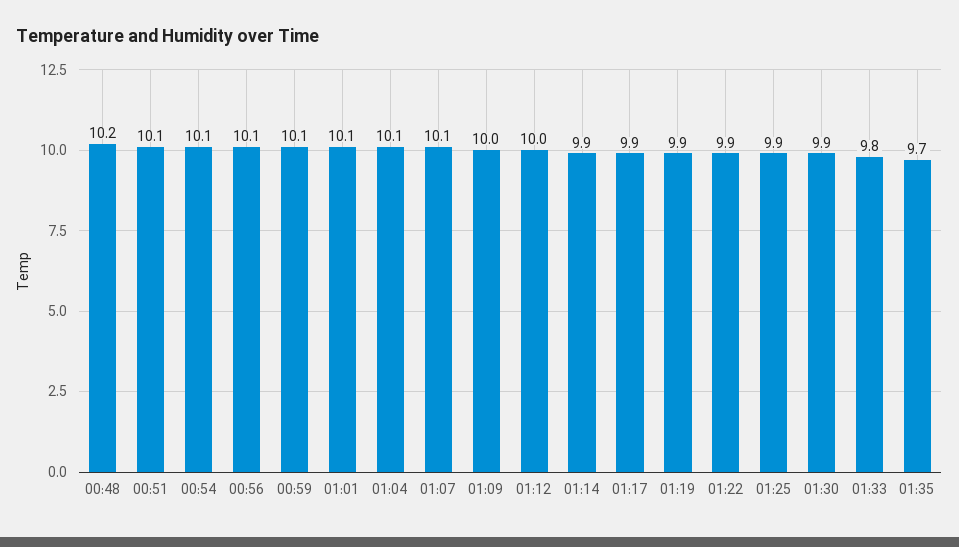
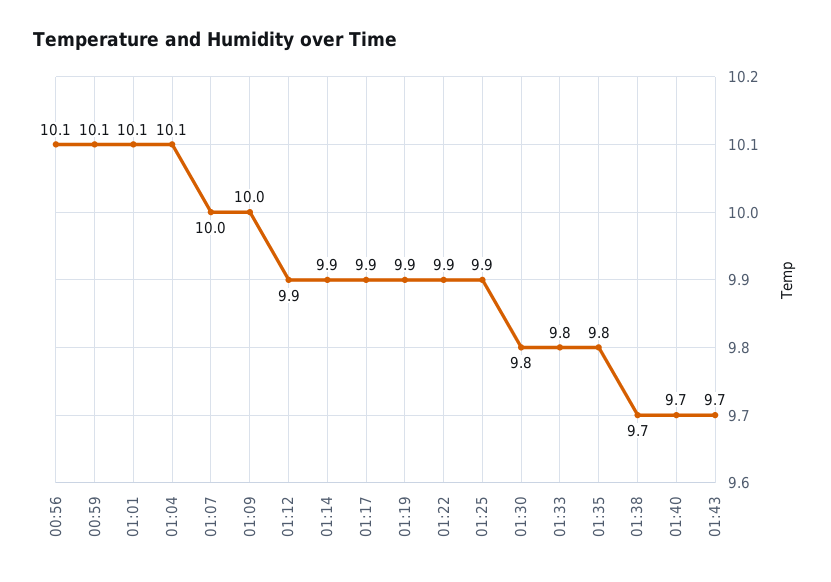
00:48: 10.2 -> none
00:51: 10.1 -> none
00:54: 10.1 -> none
01:07: 10.1 -> 10
01:12: 10 -> 9.9
01:30: 9.9 -> 9.8
01:35: 9.7 -> 9.8
01:38: none -> 9.7
01:40: none -> 9.7
01:43: none -> 9.7

